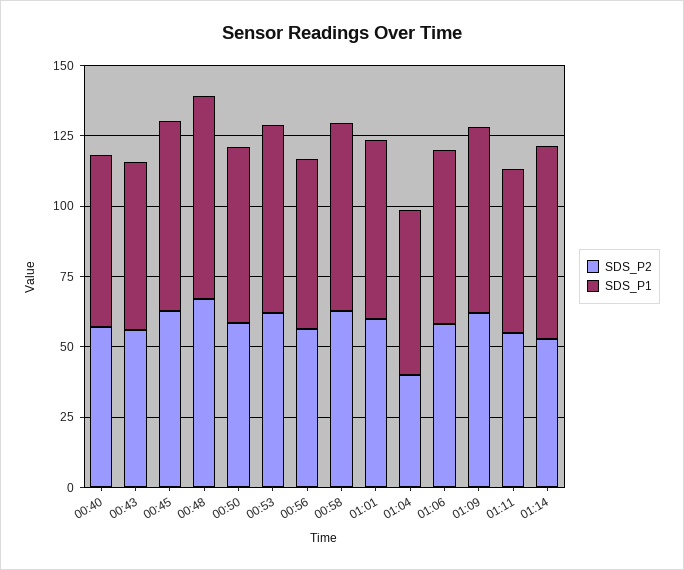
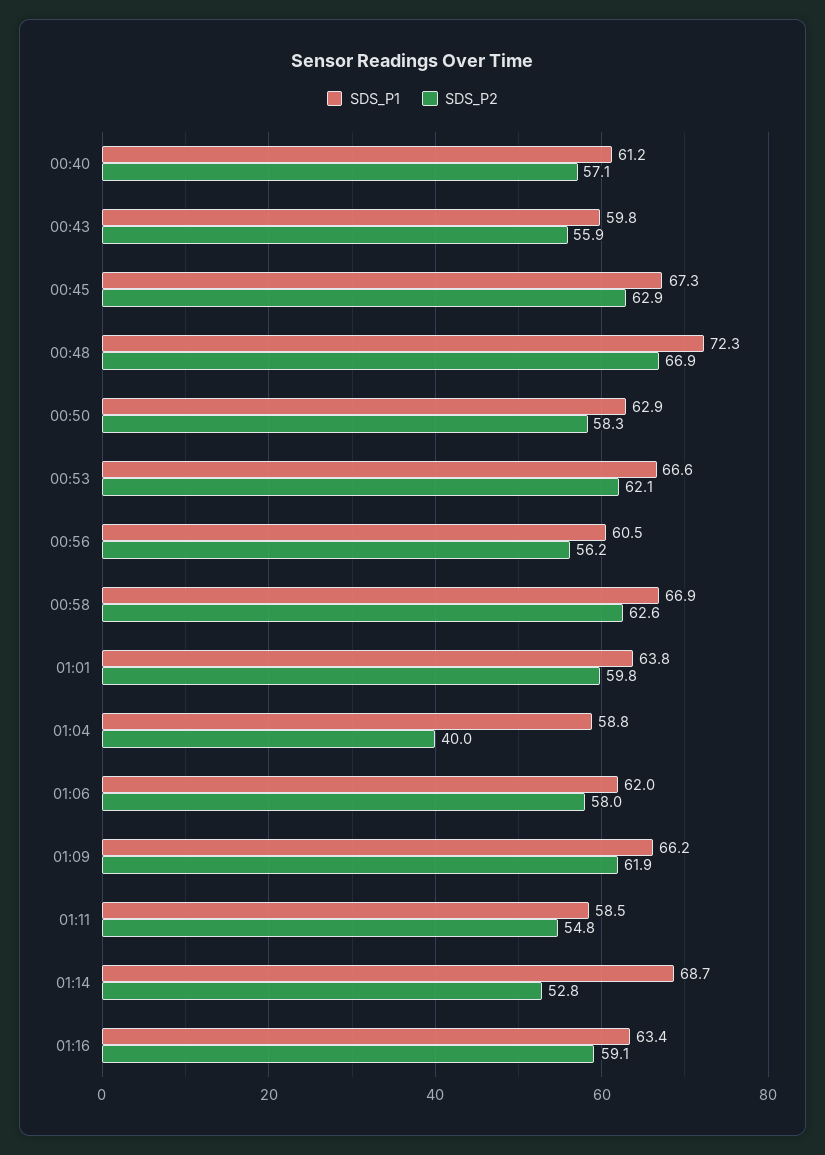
SDS_P1, 01:16: none -> 63.4
SDS_P2, 01:16: none -> 59.1

